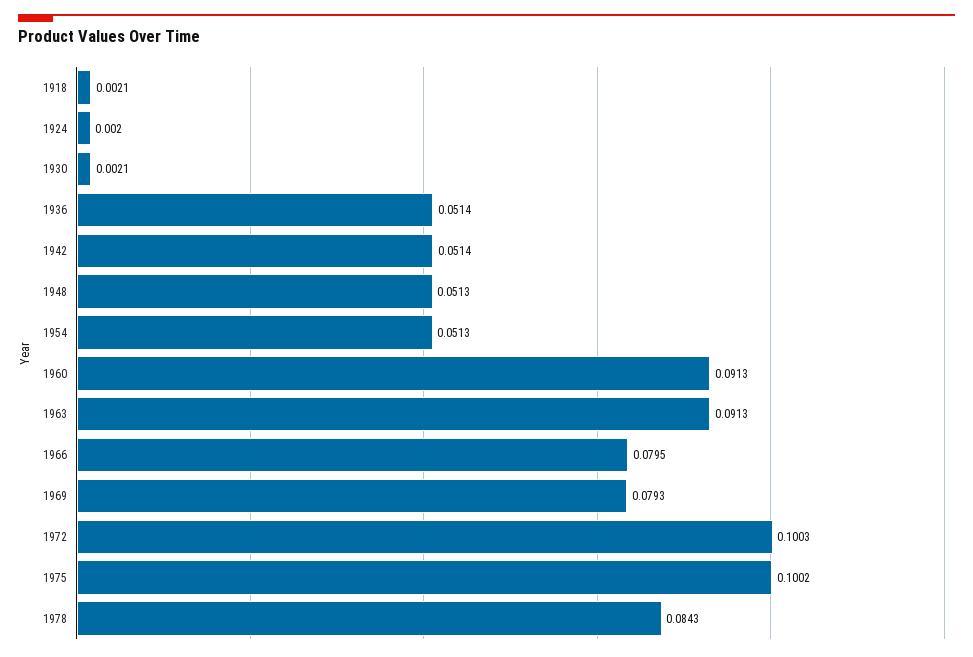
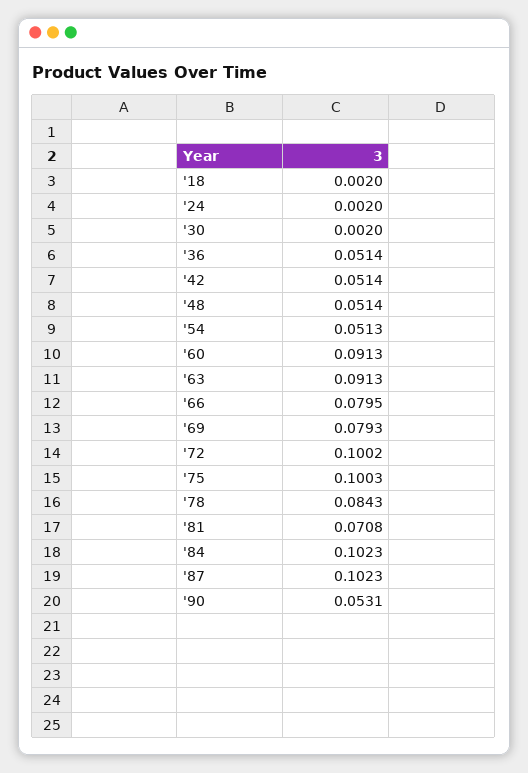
1918: 0.0021 -> 0.002
1930: 0.0021 -> 0.002
1948: 0.0513 -> 0.0514
1972: 0.1003 -> 0.1002
1975: 0.1002 -> 0.1003
'81: none -> 0.0708
'84: none -> 0.1023
'87: none -> 0.1023
'90: none -> 0.0531

